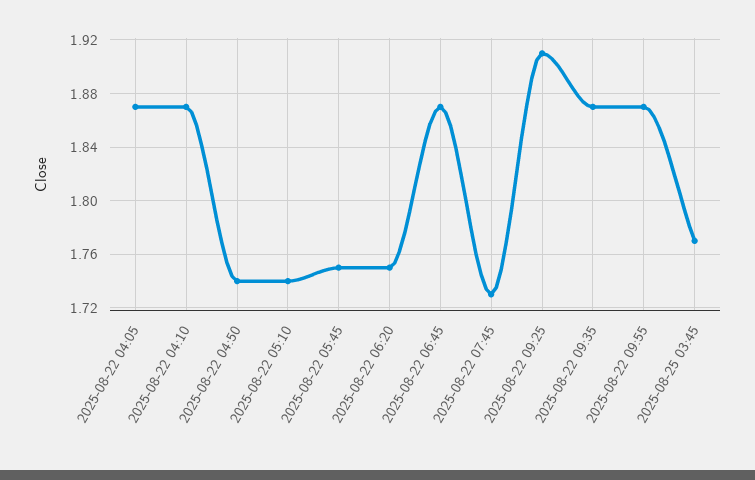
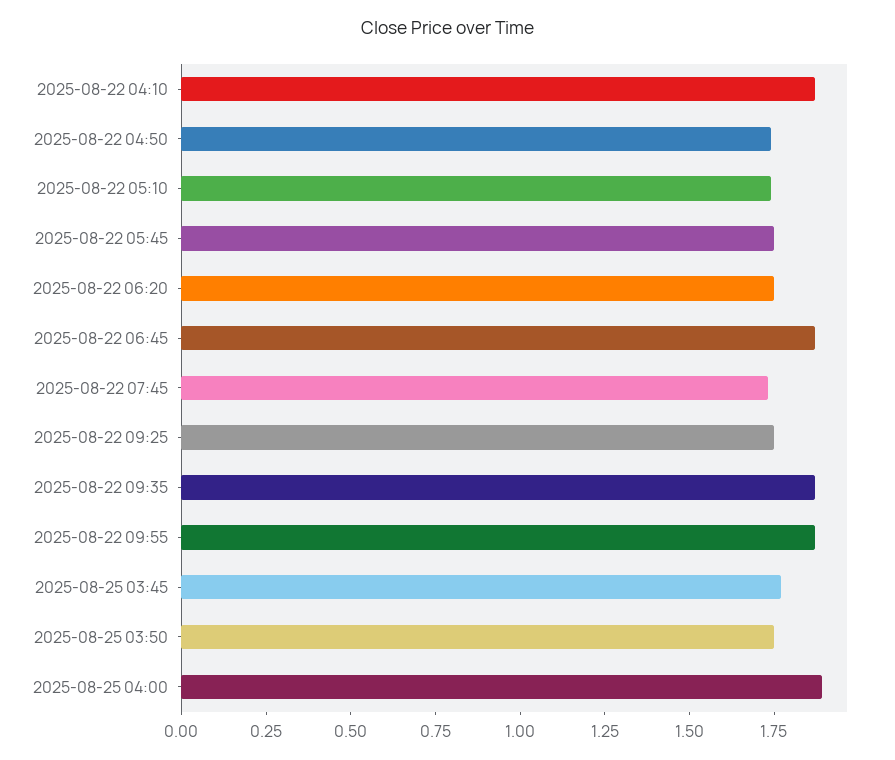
2025-08-22 04:05: 1.87 -> none
2025-08-22 09:25: 1.91 -> 1.75
2025-08-25 03:50: none -> 1.75
2025-08-25 04:00: none -> 1.9

